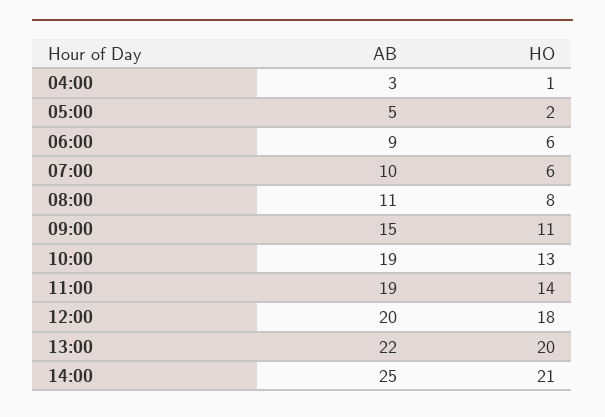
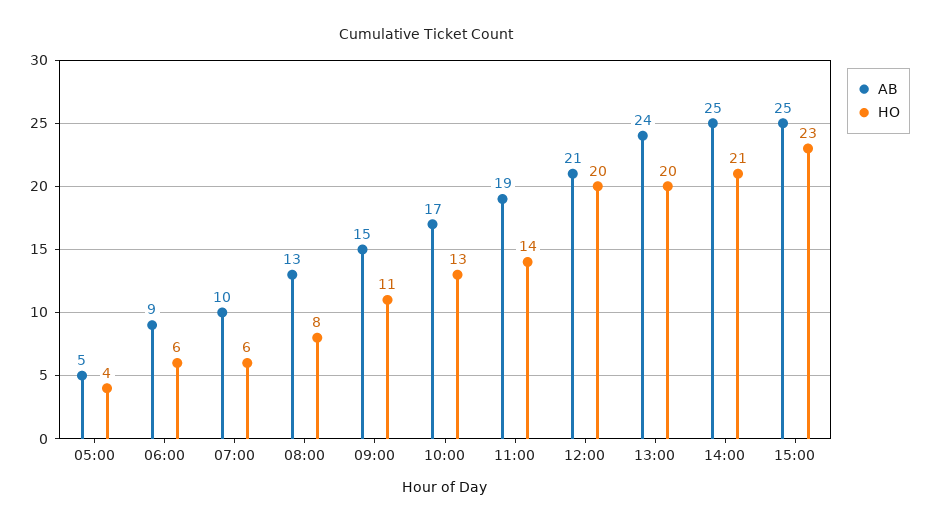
AB, 04:00: 3 -> none
HO, 04:00: 1 -> none
HO, 05:00: 2 -> 4
AB, 08:00: 11 -> 13
AB, 10:00: 19 -> 17
AB, 12:00: 20 -> 21
HO, 12:00: 18 -> 20
AB, 13:00: 22 -> 24
AB, 15:00: none -> 25
HO, 15:00: none -> 23

